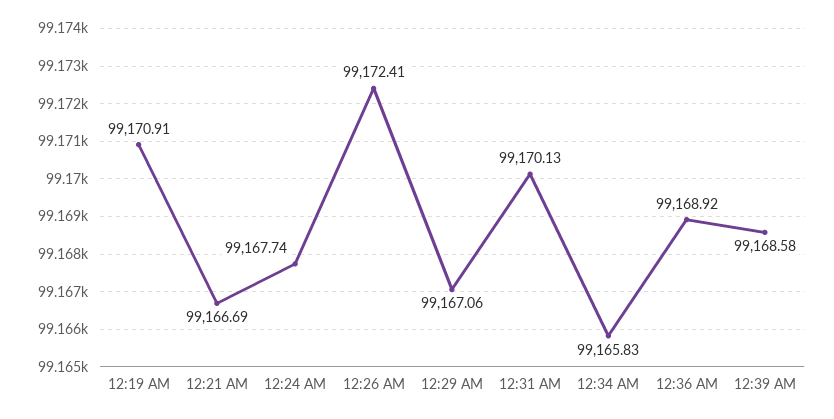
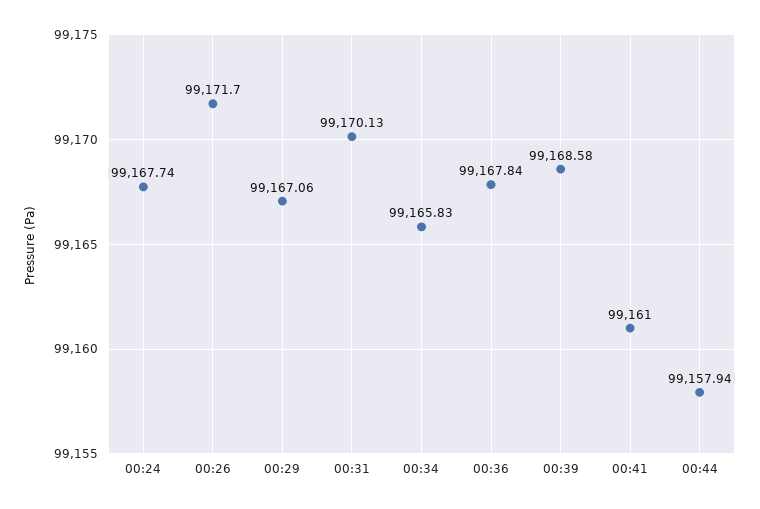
12:19 AM: 99170.91 -> none
12:21 AM: 99166.69 -> none
12:26 AM: 99172.41 -> 99171.7
12:36 AM: 99168.92 -> 99167.84
00:41: none -> 99161
00:44: none -> 99157.94

